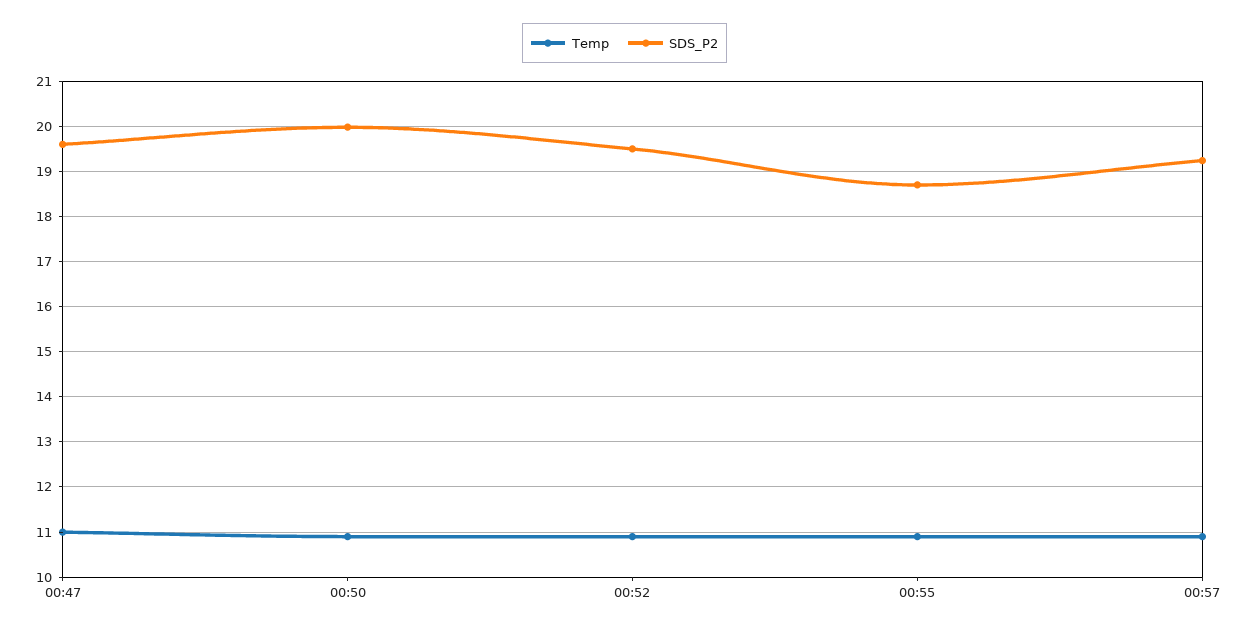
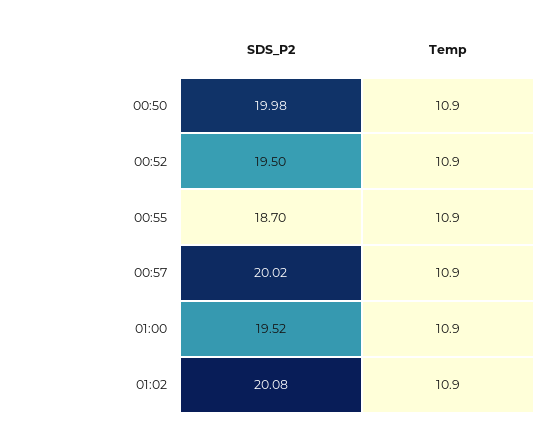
Temp, 00:47: 11 -> none
SDS_P2, 00:47: 19.6 -> none
SDS_P2, 00:57: 19.2 -> 20.02
SDS_P2, 01:00: none -> 19.52
Temp, 01:00: none -> 10.9
SDS_P2, 01:02: none -> 20.08
Temp, 01:02: none -> 10.9

